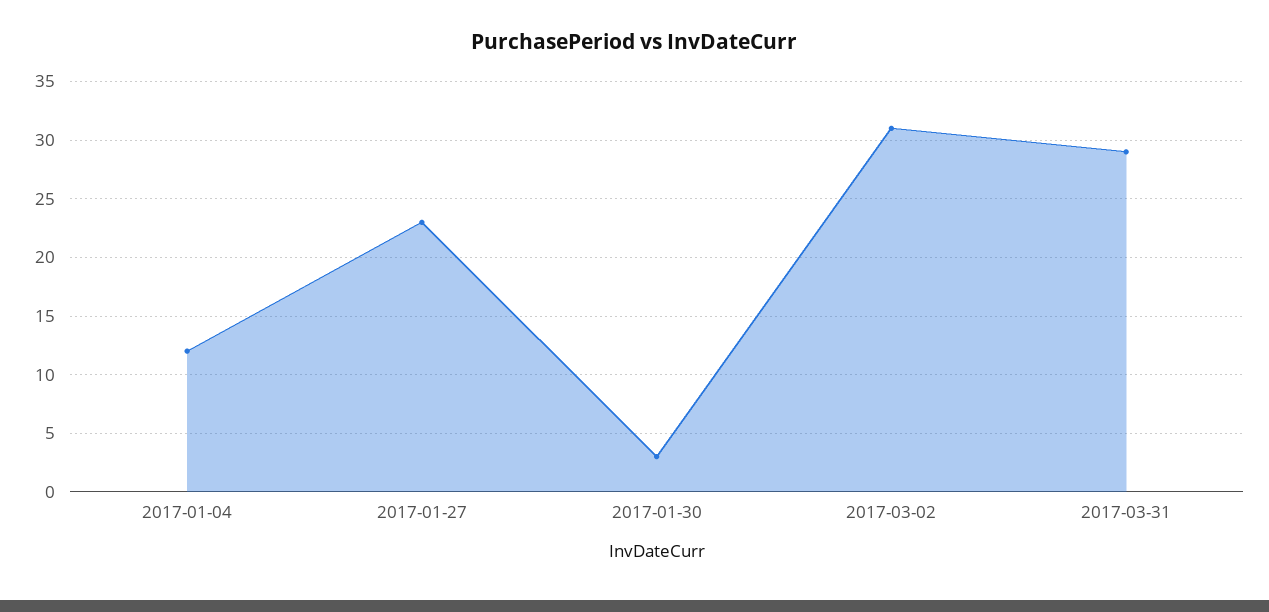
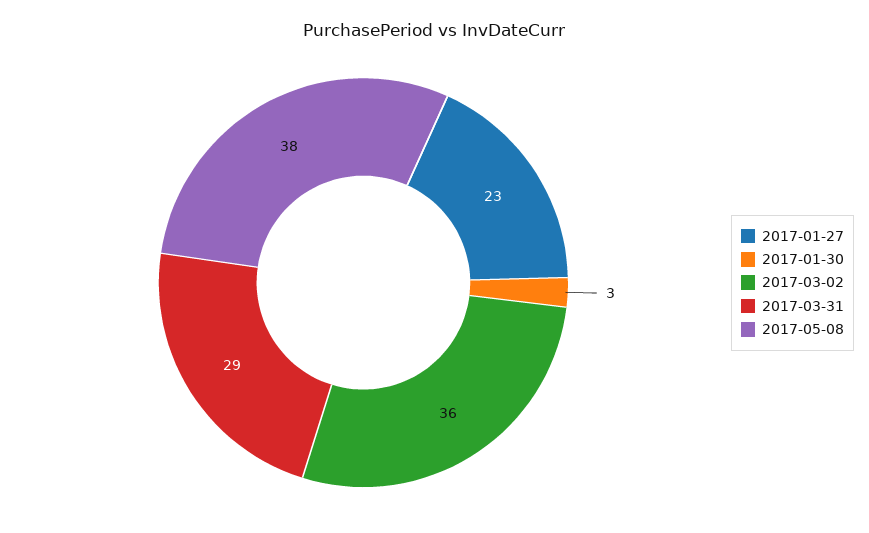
2017-01-04: 12 -> none
2017-03-02: 31 -> 36
2017-05-08: none -> 38

